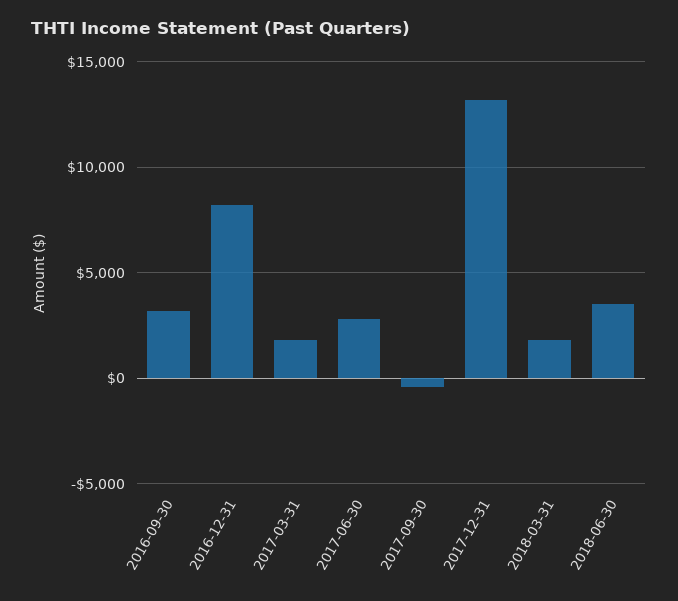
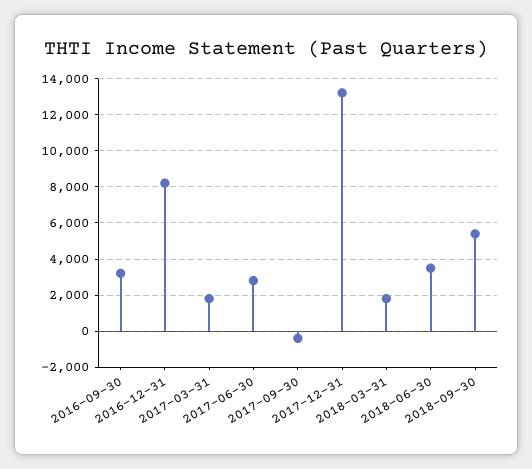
2018-09-30: none -> 5500

